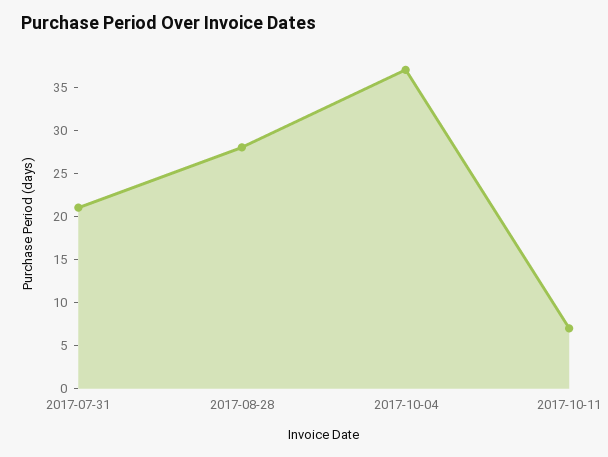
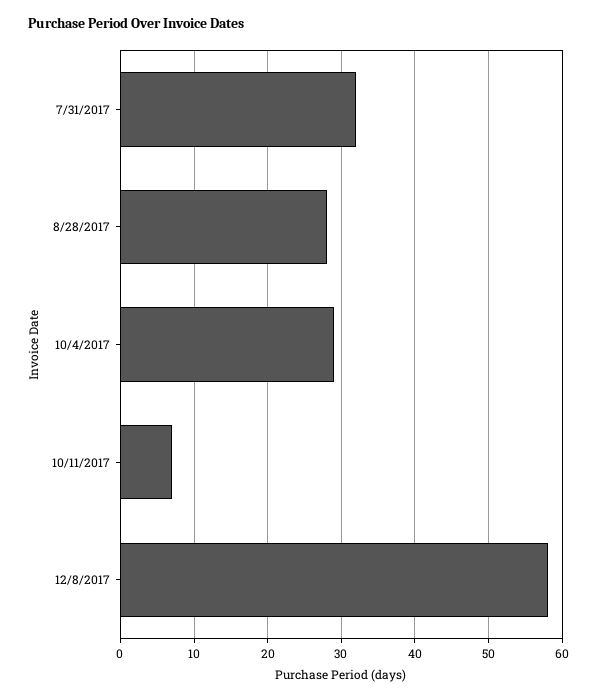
2017-07-31: 21 -> 32
2017-10-04: 37 -> 29
12/8/2017: none -> 58

